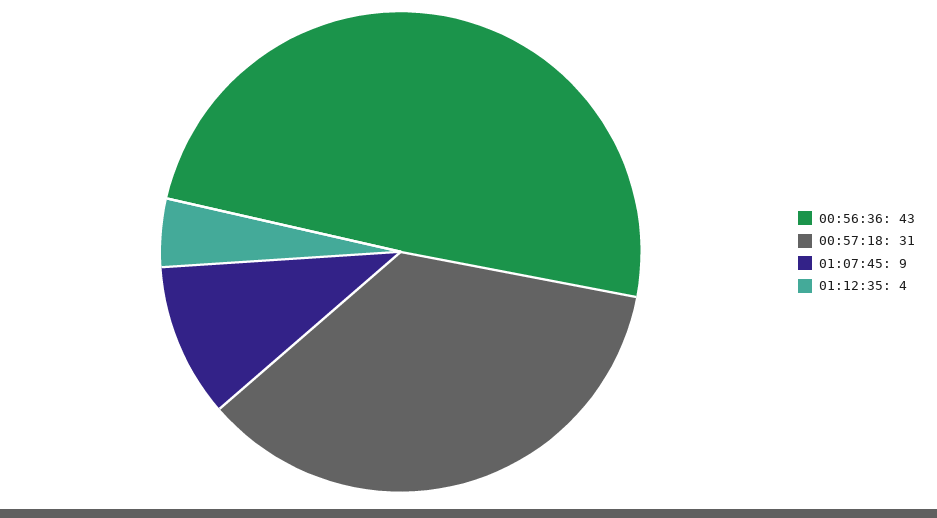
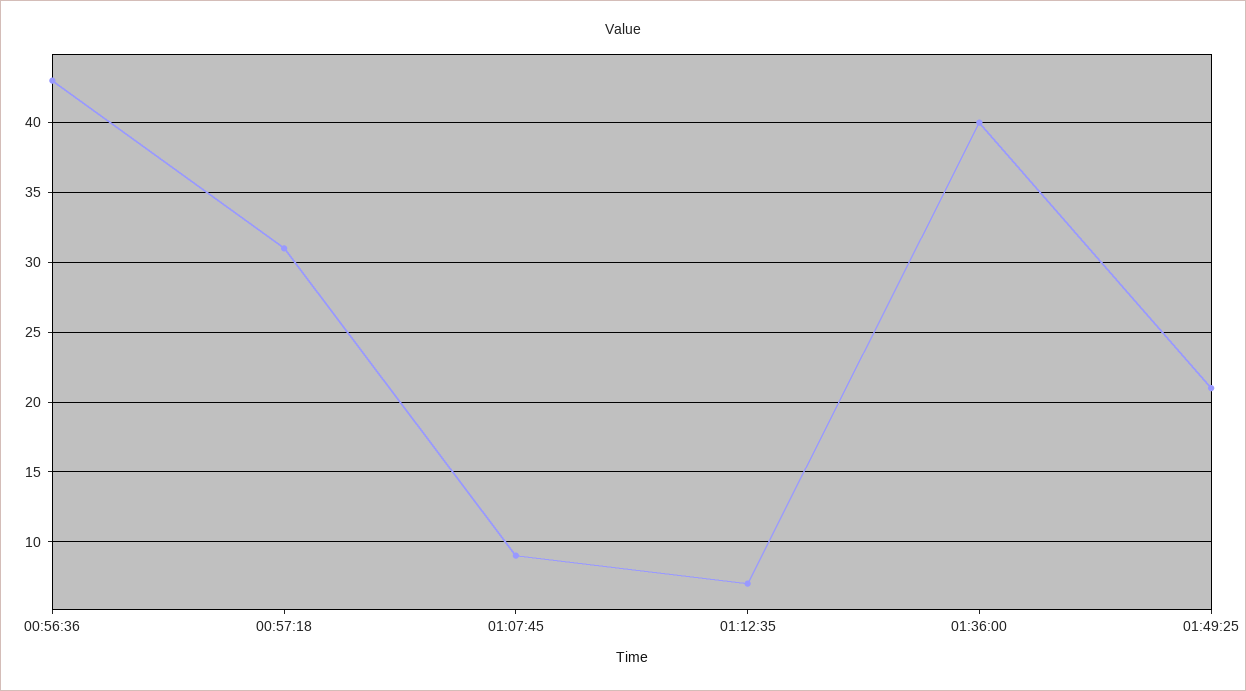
01:12:35: 4 -> 7
01:36:00: none -> 40
01:49:25: none -> 21

